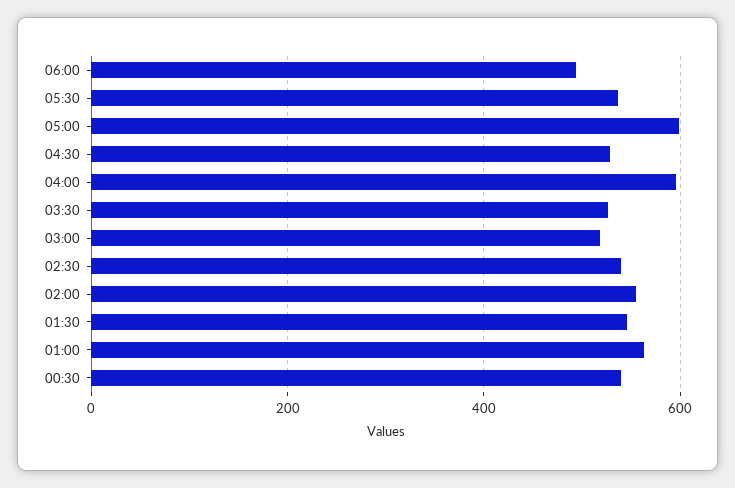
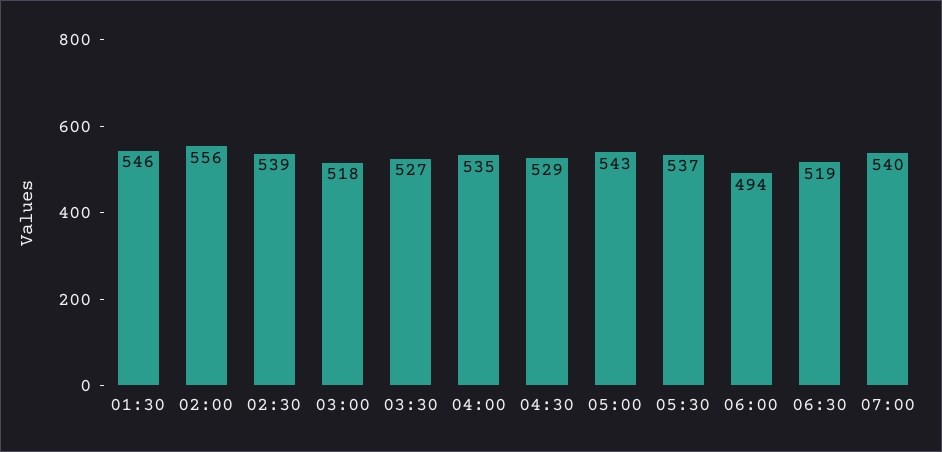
05:00: 600 -> 543
04:00: 600 -> 535
01:00: 560 -> none
00:30: 540 -> none
06:30: none -> 519
07:00: none -> 540

